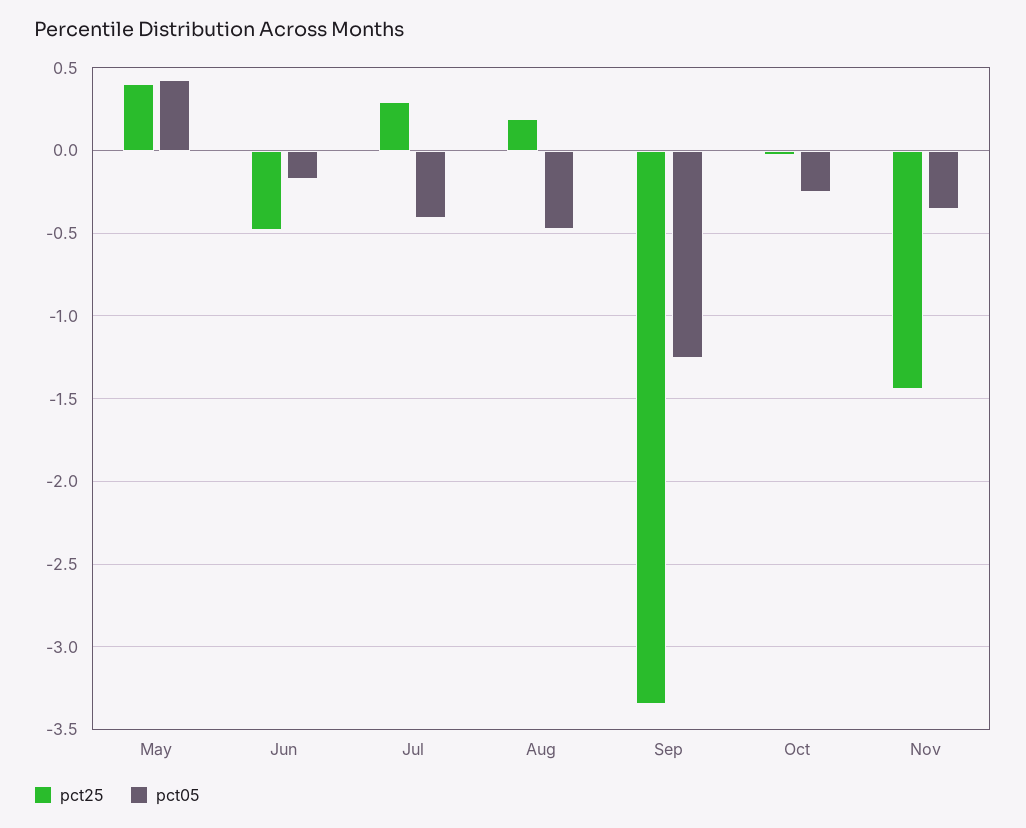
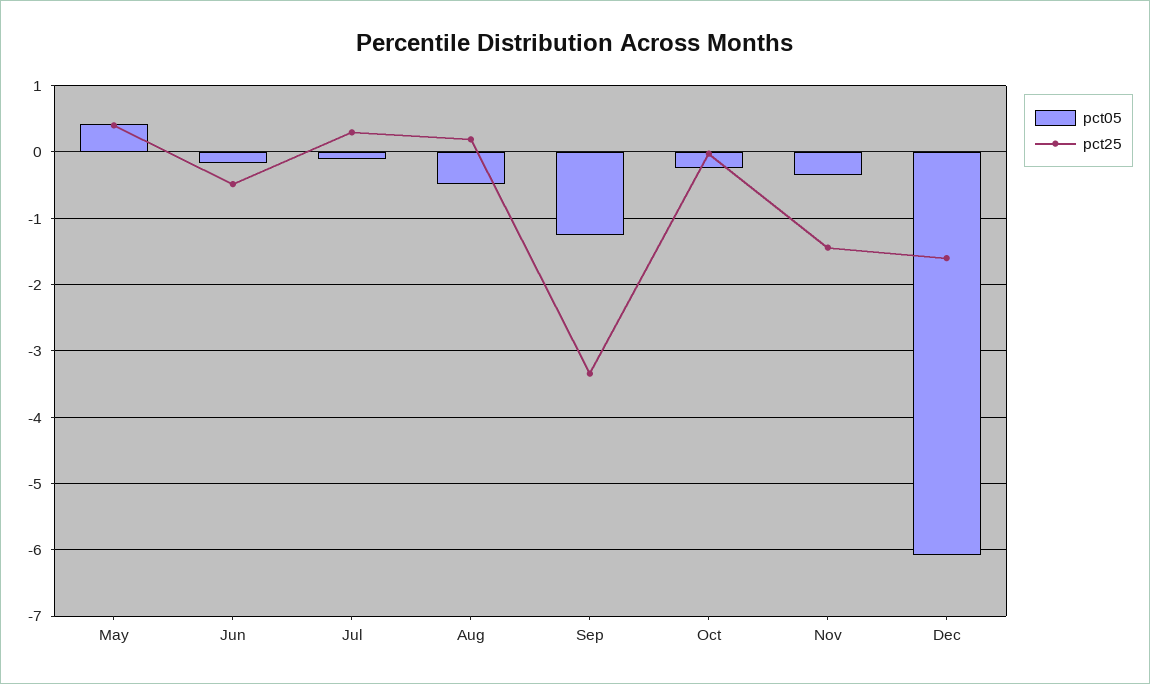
pct05, Jul: -0.4 -> -0.1
pct05, Dec: none -> -6.1
pct25, Dec: none -> -1.6

